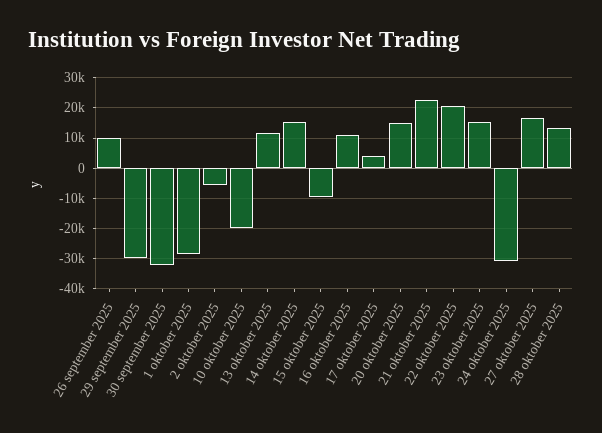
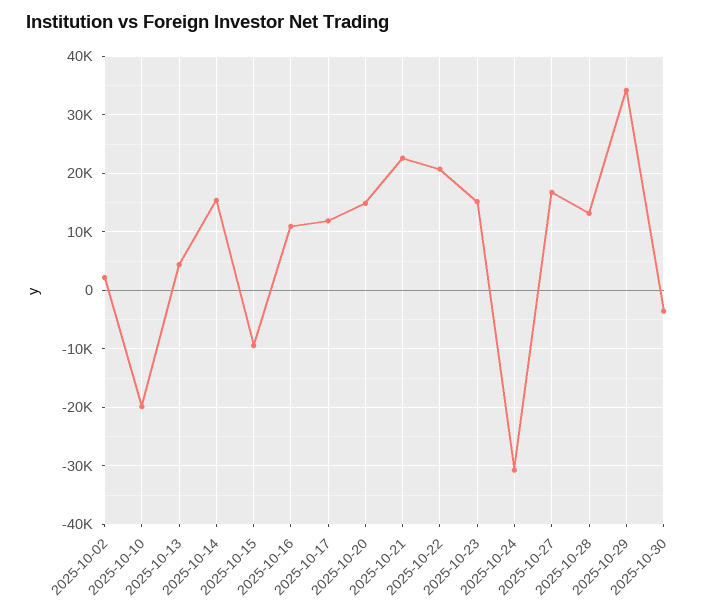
26 september 2025: 10000 -> none
29 september 2025: -30000 -> none
30 september 2025: -32000 -> none
1 oktober 2025: -28000 -> none
2 oktober 2025: -6000 -> 2000
13 oktober 2025: 12000 -> 4000
17 oktober 2025: 4000 -> 12000
2025-10-29: none -> 34000
2025-10-30: none -> -4000

